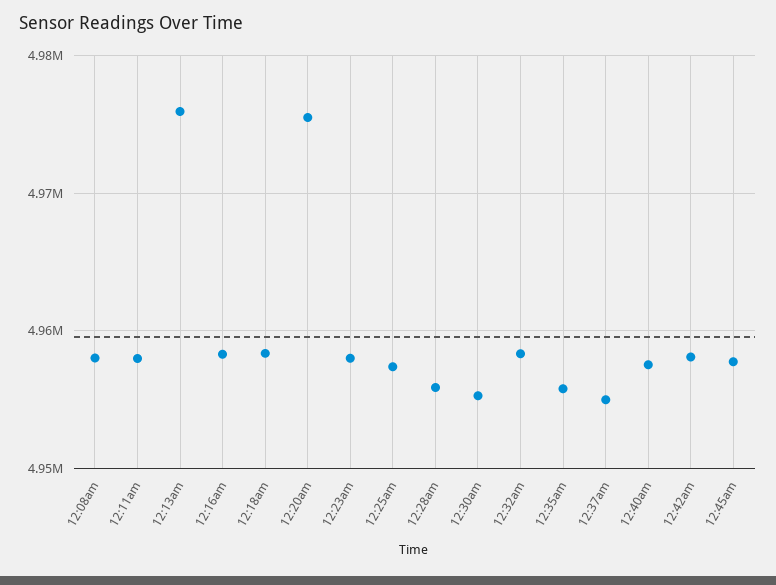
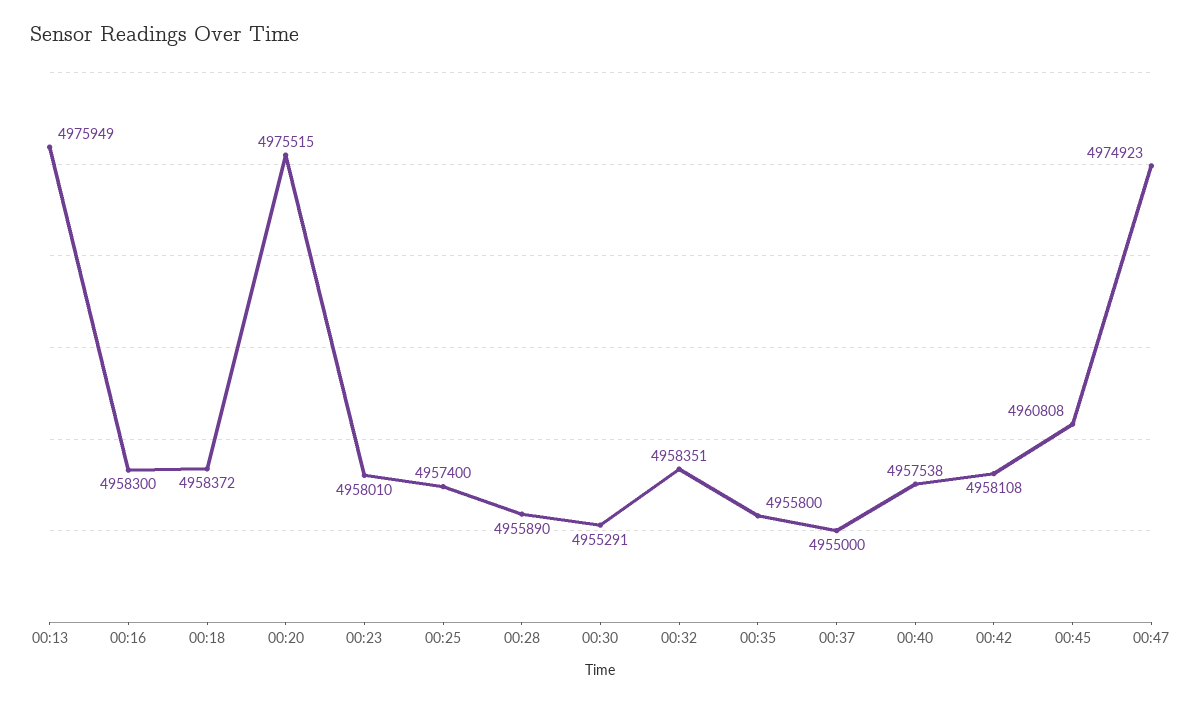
12:08am: 4958000 -> none
12:11am: 4958000 -> none
12:45am: 4958000 -> 4960808
00:47: none -> 4974923

